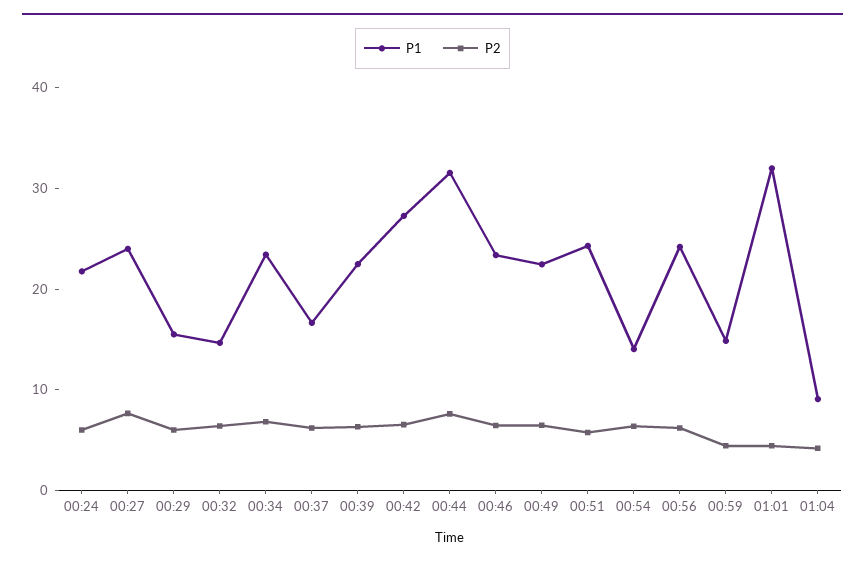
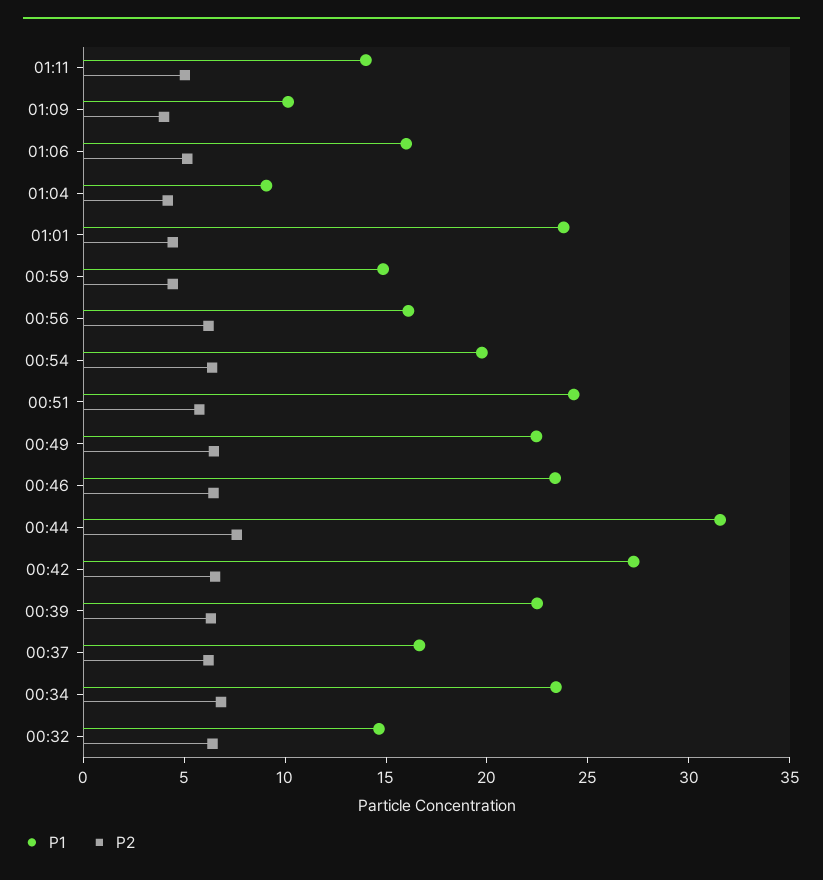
P1, 00:24: 22 -> none
P2, 00:24: 6 -> none
P1, 00:27: 24 -> none
P2, 00:27: 8 -> none
P1, 00:29: 16 -> none
P2, 00:29: 6 -> none
P1, 00:54: 14 -> 20
P1, 00:56: 24 -> 16
P1, 01:01: 32 -> 24
P1, 01:11: none -> 14
P2, 01:11: none -> 5
P1, 01:09: none -> 10
P2, 01:09: none -> 4
P1, 01:06: none -> 16
P2, 01:06: none -> 5

